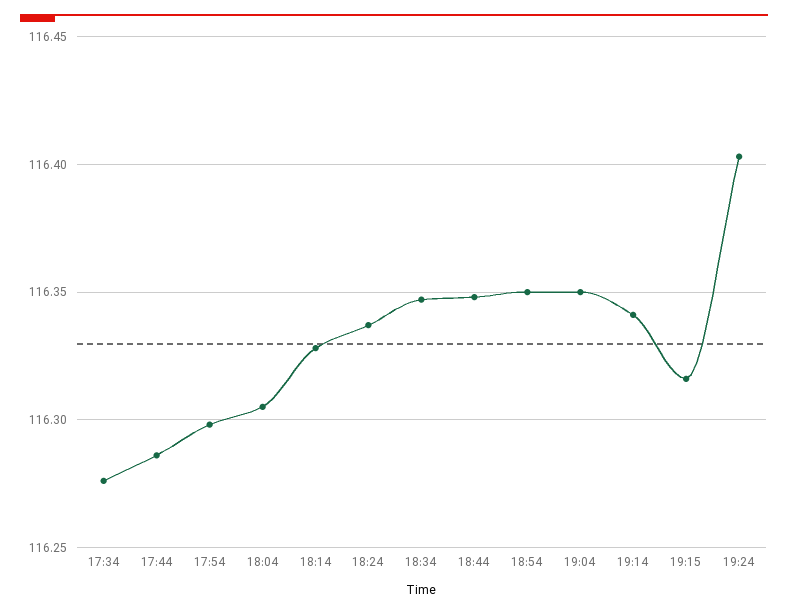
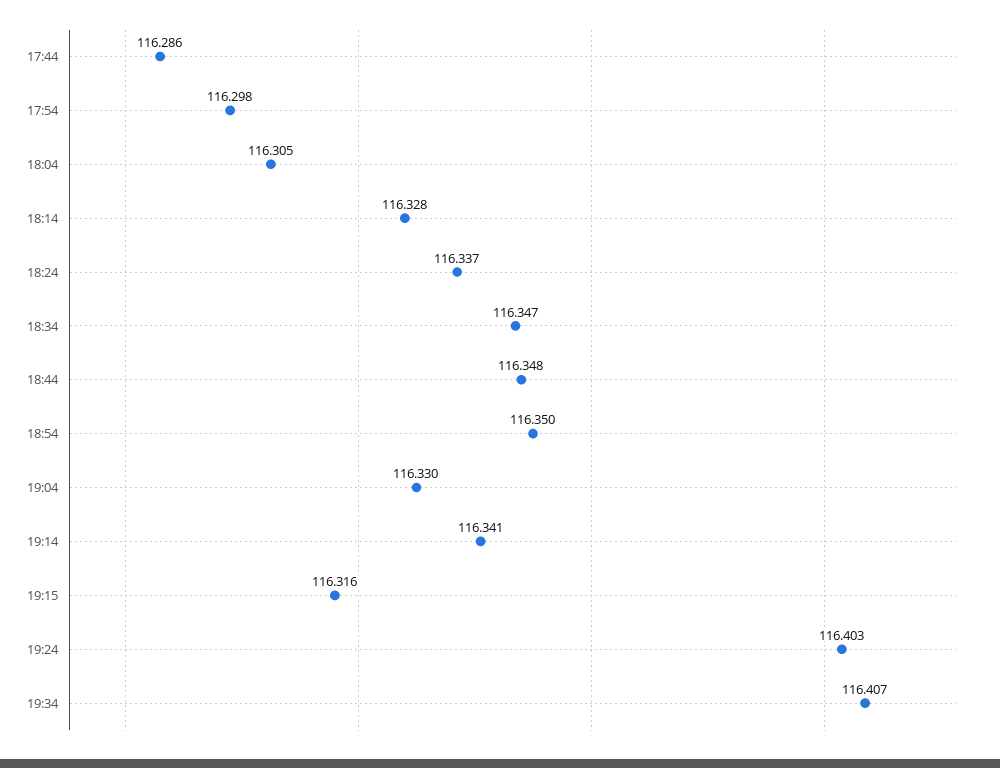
17:34: 116.275 -> none
19:04: 116.35 -> 116.33
19:34: none -> 116.407

